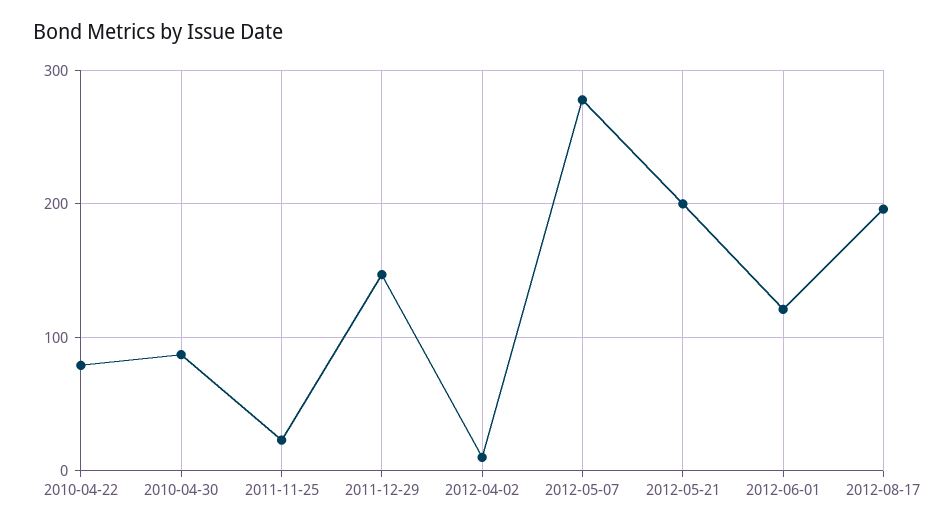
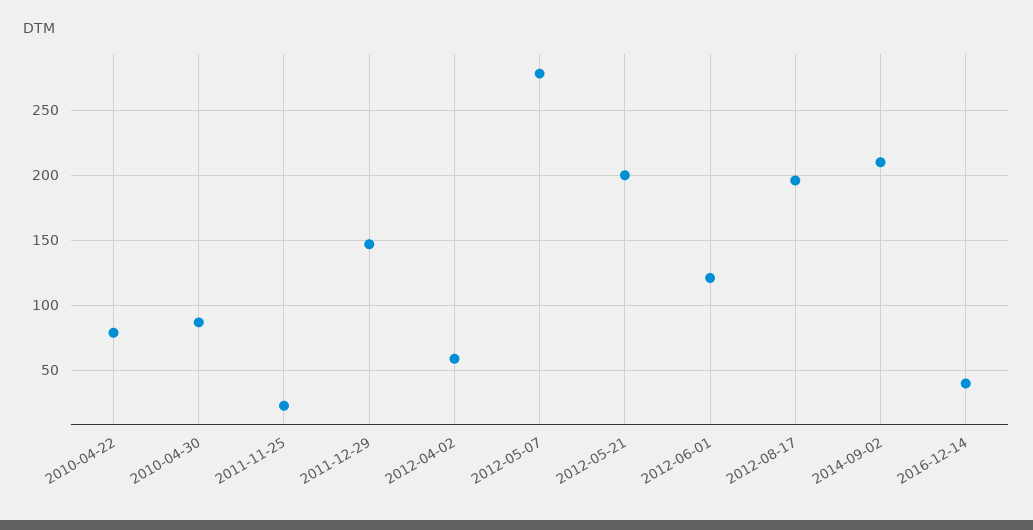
2012-04-02: 10 -> 60
2014-09-02: none -> 210
2016-12-14: none -> 40

